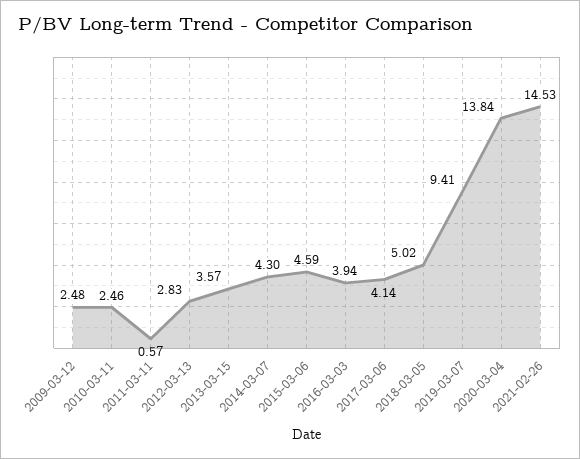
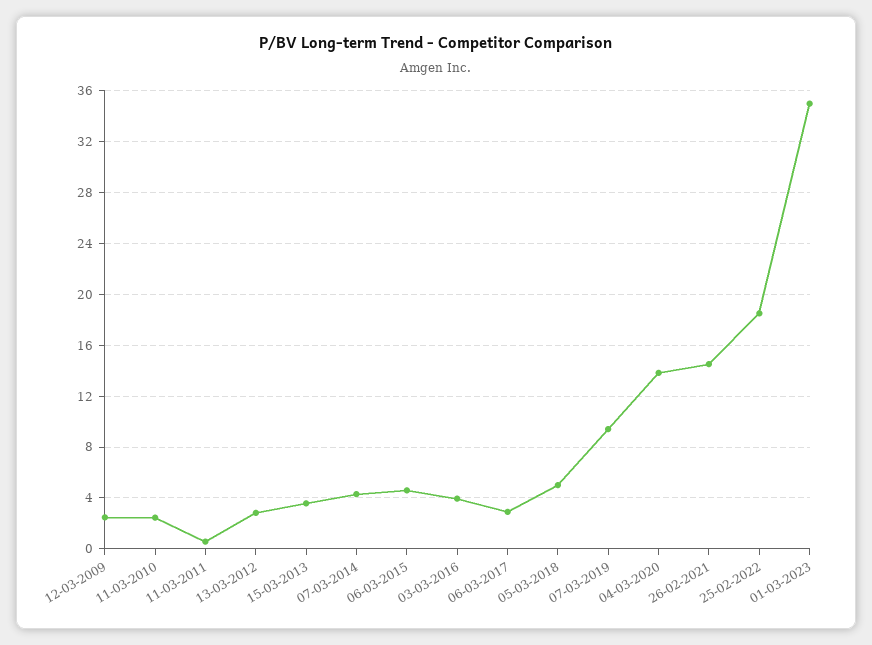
2017-03-06: 4.14 -> 3
25-02-2022: none -> 18.5
01-03-2023: none -> 35

